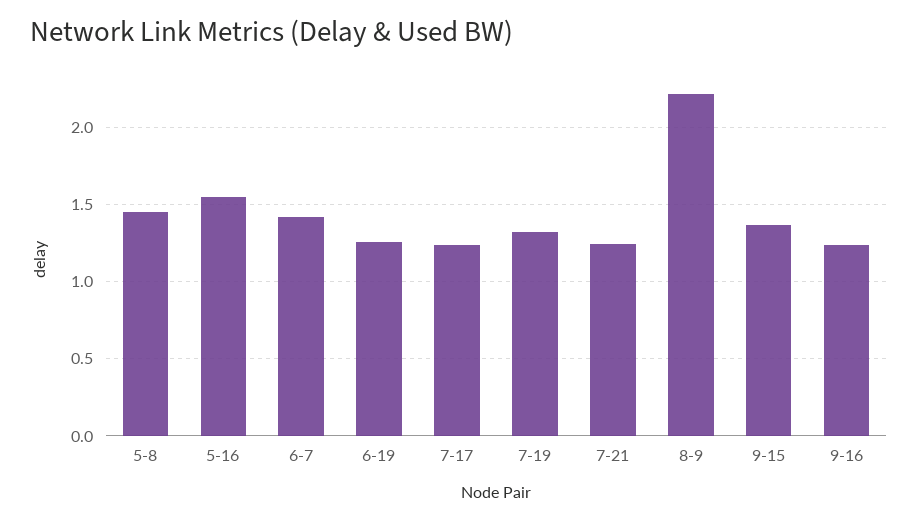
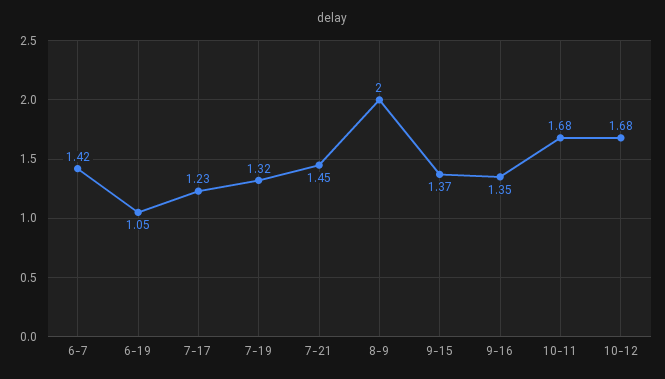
5-8: 1.45 -> none
5-16: 1.55 -> none
6-19: 1.25 -> 1.05
7-21: 1.25 -> 1.45
8-9: 2.2 -> 2
9-16: 1.25 -> 1.35
10-11: none -> 1.68
10-12: none -> 1.68

